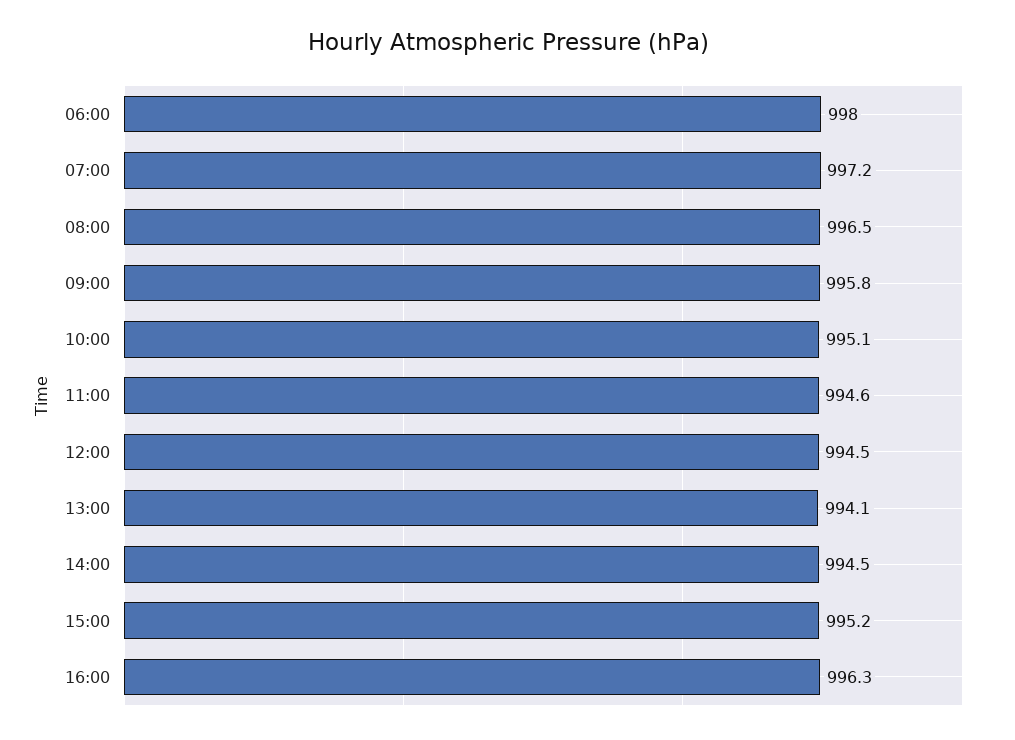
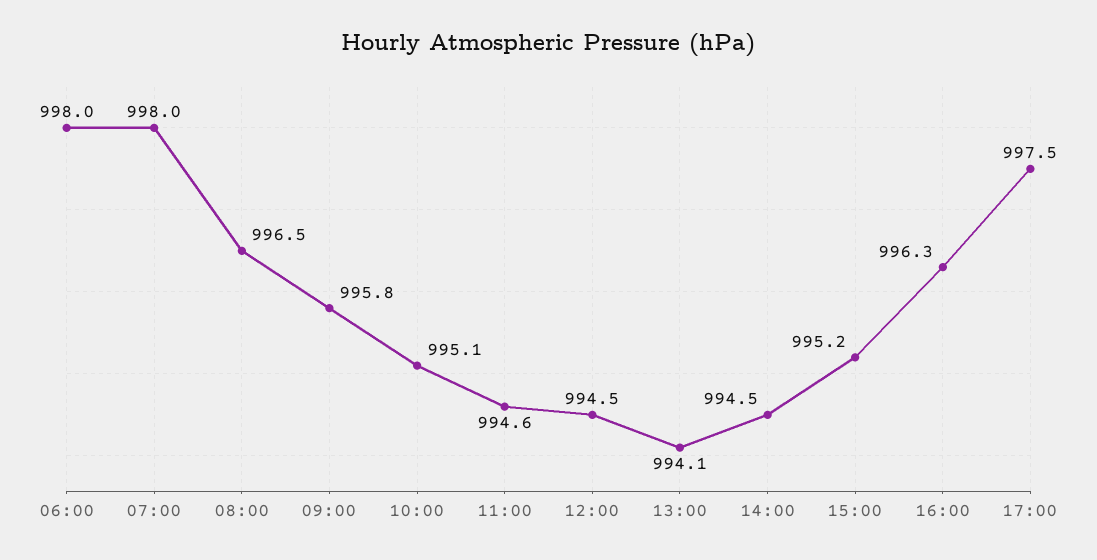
07:00: 997.2 -> 998
17:00: none -> 997.5

